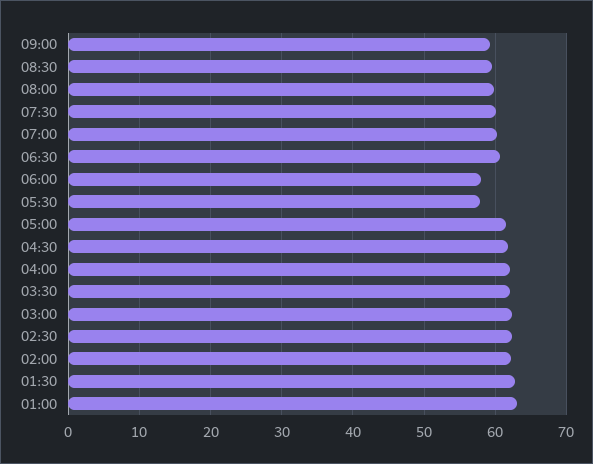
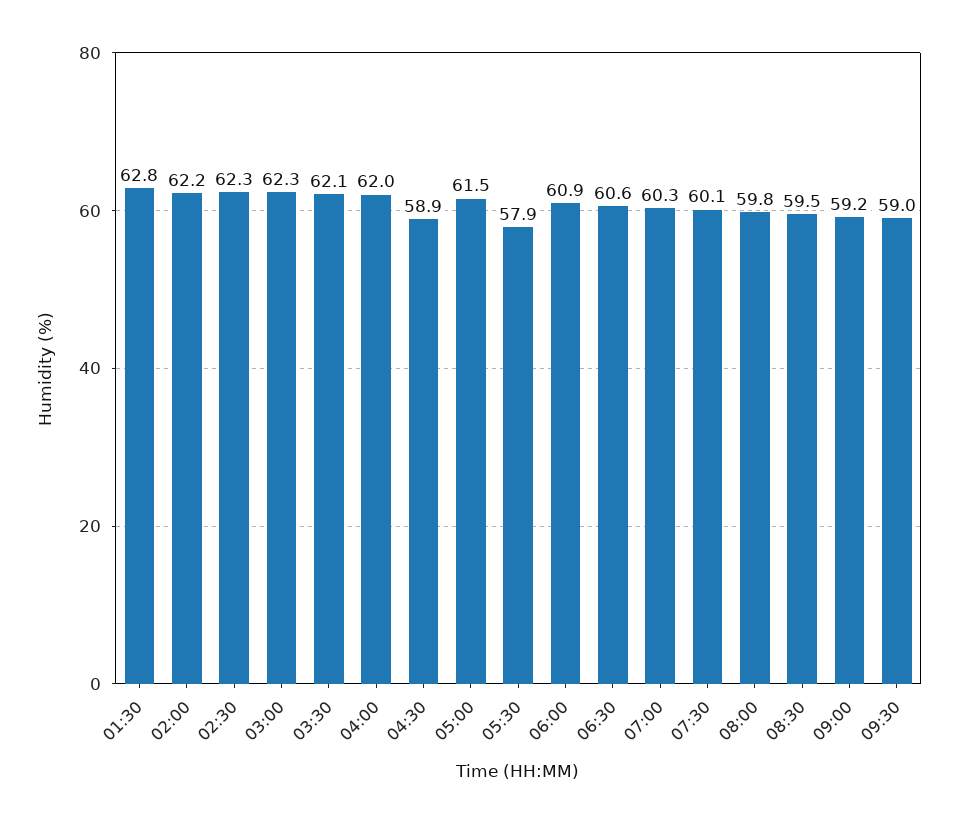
06:00: 58 -> 60.9
04:30: 62 -> 58.9
01:00: 63 -> none
09:30: none -> 59

